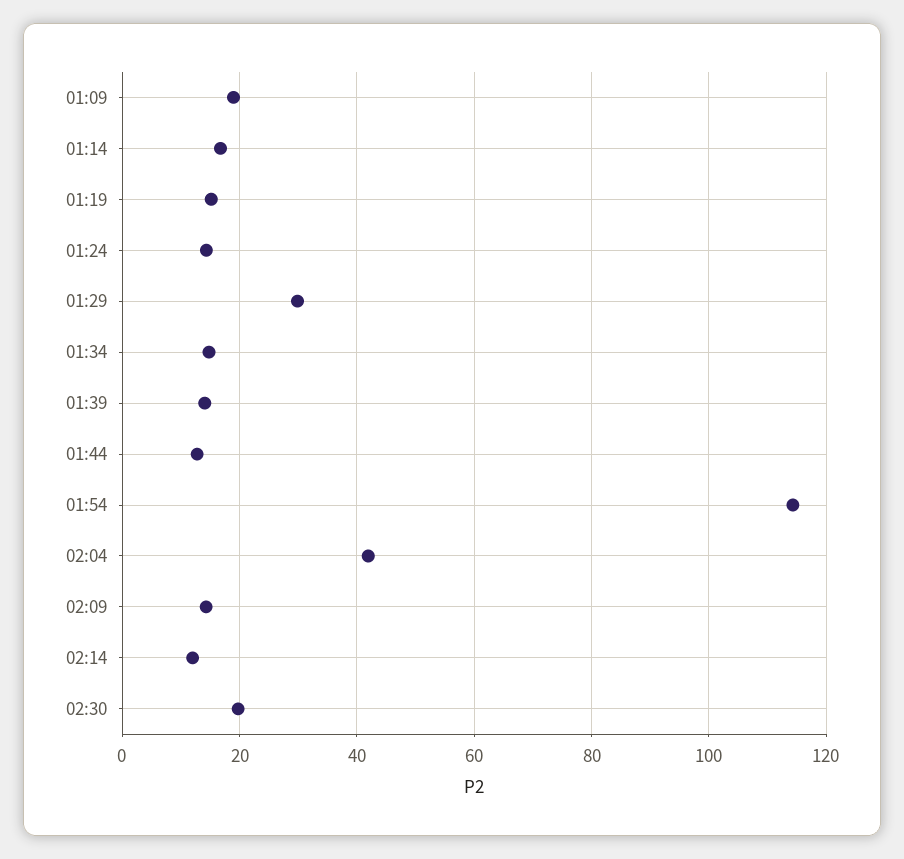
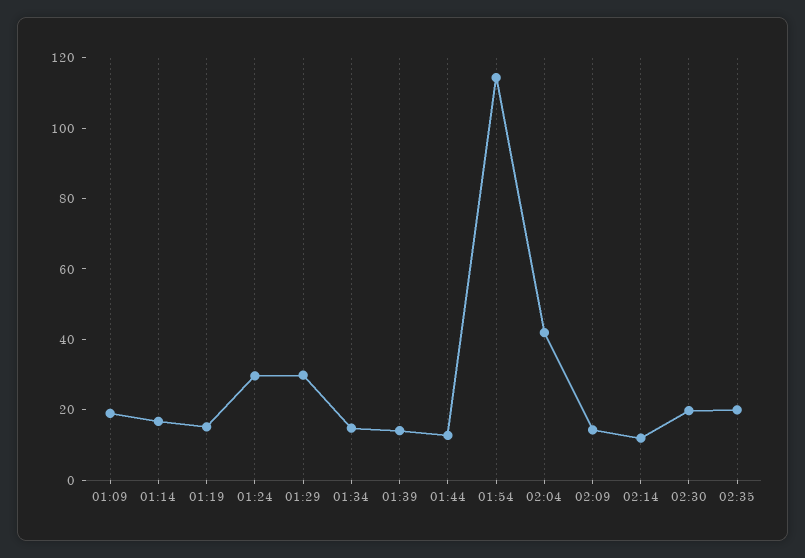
01:24: 14 -> 30
02:35: none -> 20

